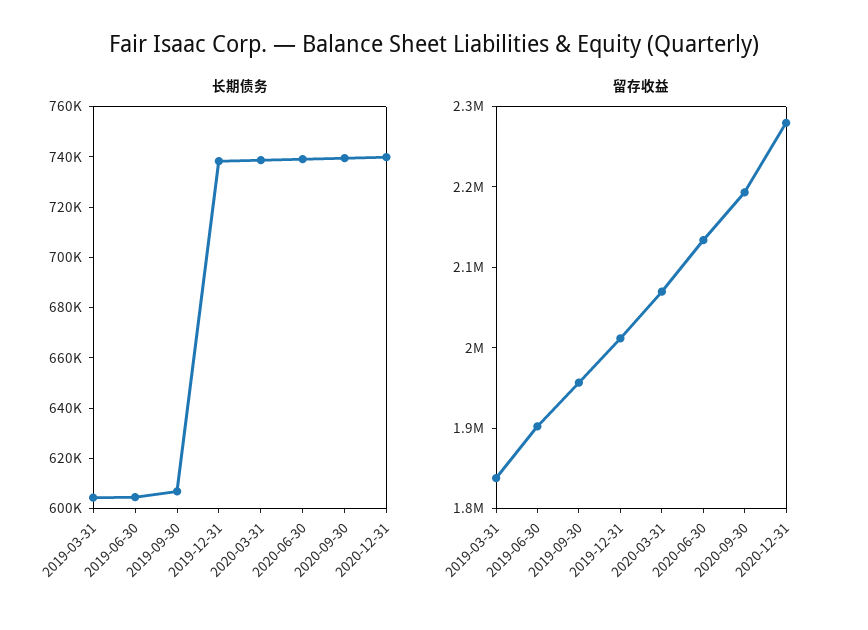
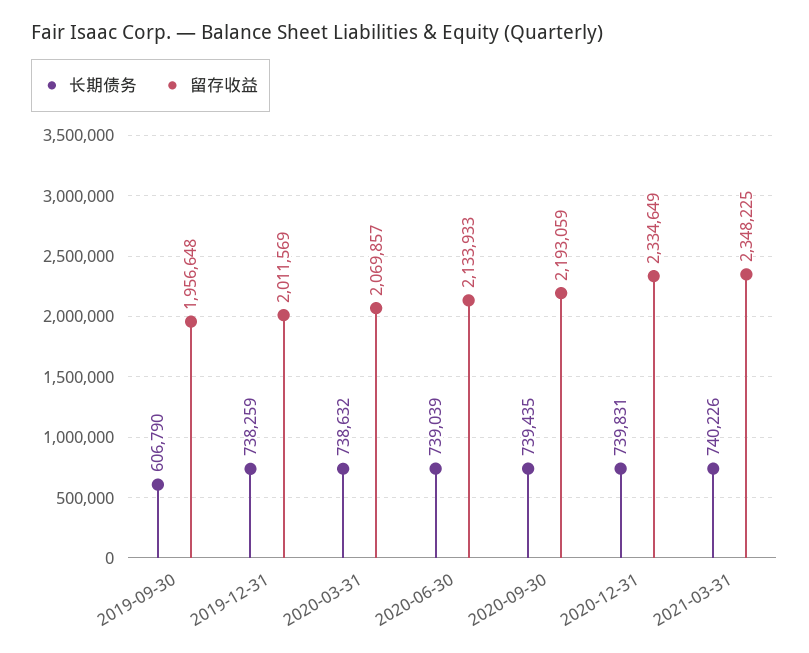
长期债务, 2019-03-31: 605000 -> none
长期债务, 2019-06-30: 605000 -> none
留存收益, 2019-03-31: 1840000 -> none
留存收益, 2019-06-30: 1900000 -> none
留存收益, 2020-12-31: 2280000 -> 2334649
长期债务, 2021-03-31: none -> 740226
留存收益, 2021-03-31: none -> 2348225

